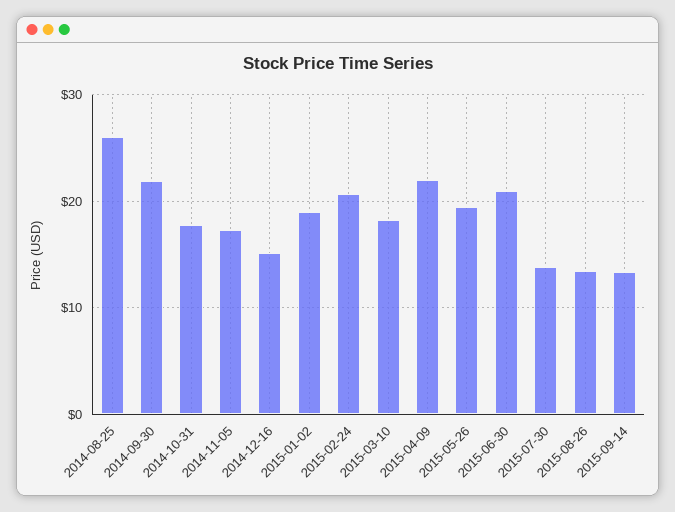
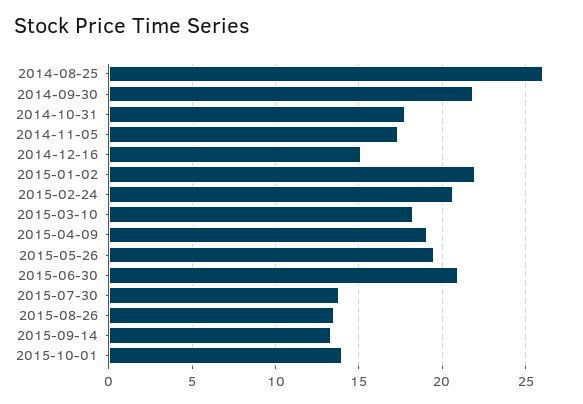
2015-01-02: 19 -> 22
2015-04-09: 22 -> 19
2015-10-01: none -> 14

